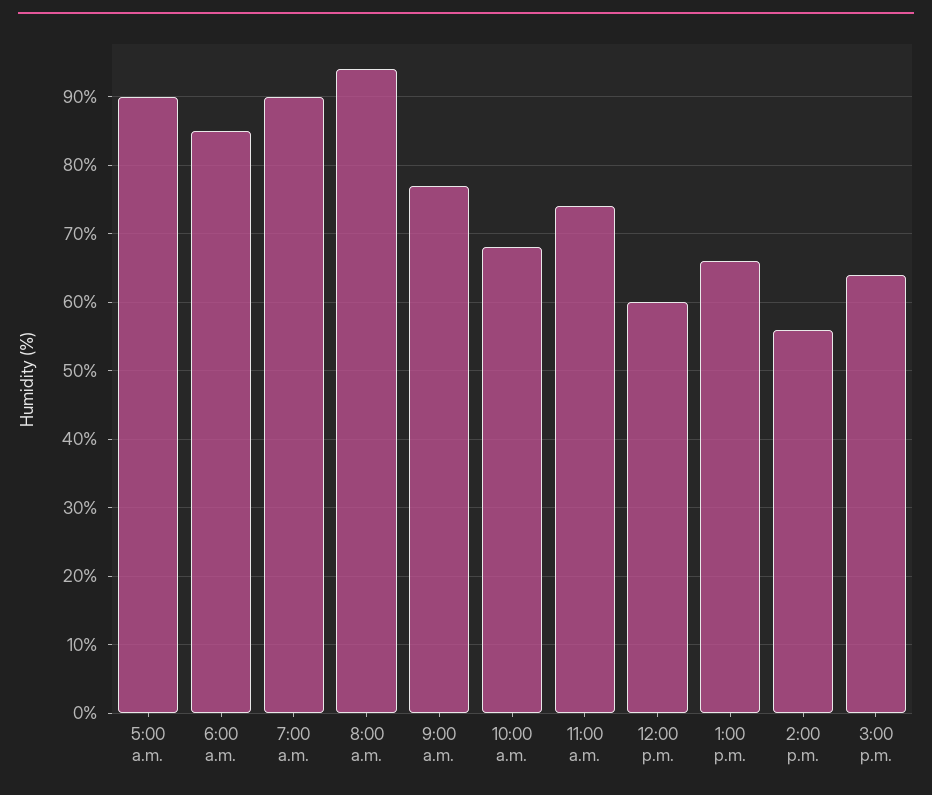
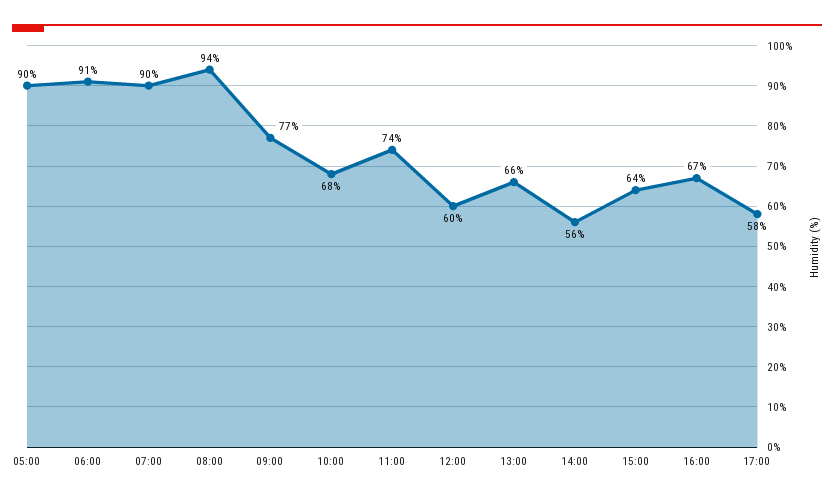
6:00 a.m.: 85 -> 91
16:00: none -> 67
17:00: none -> 58

